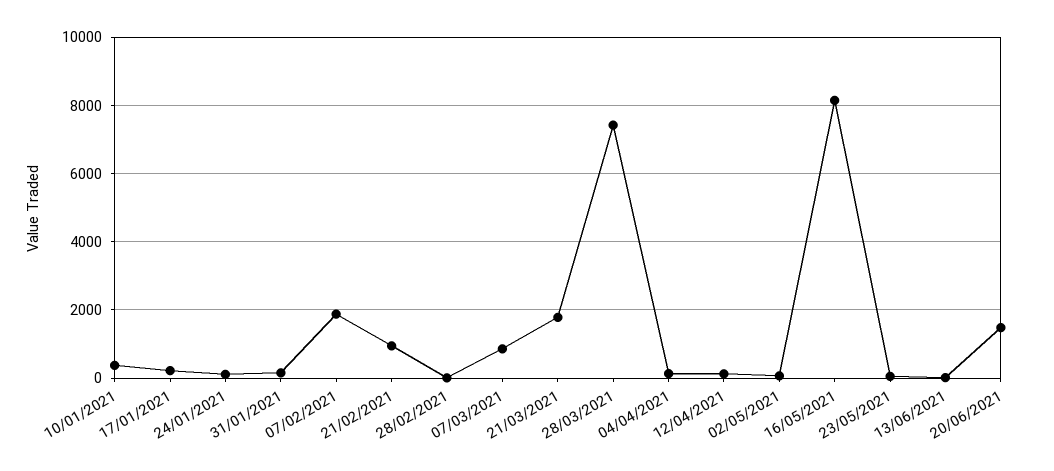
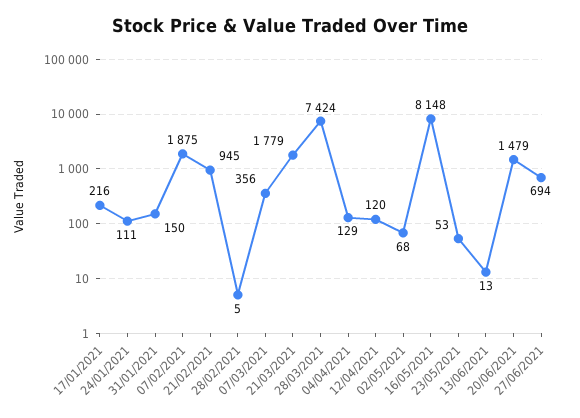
10/01/2021: 400 -> none
07/03/2021: 800 -> 356
27/06/2021: none -> 694

